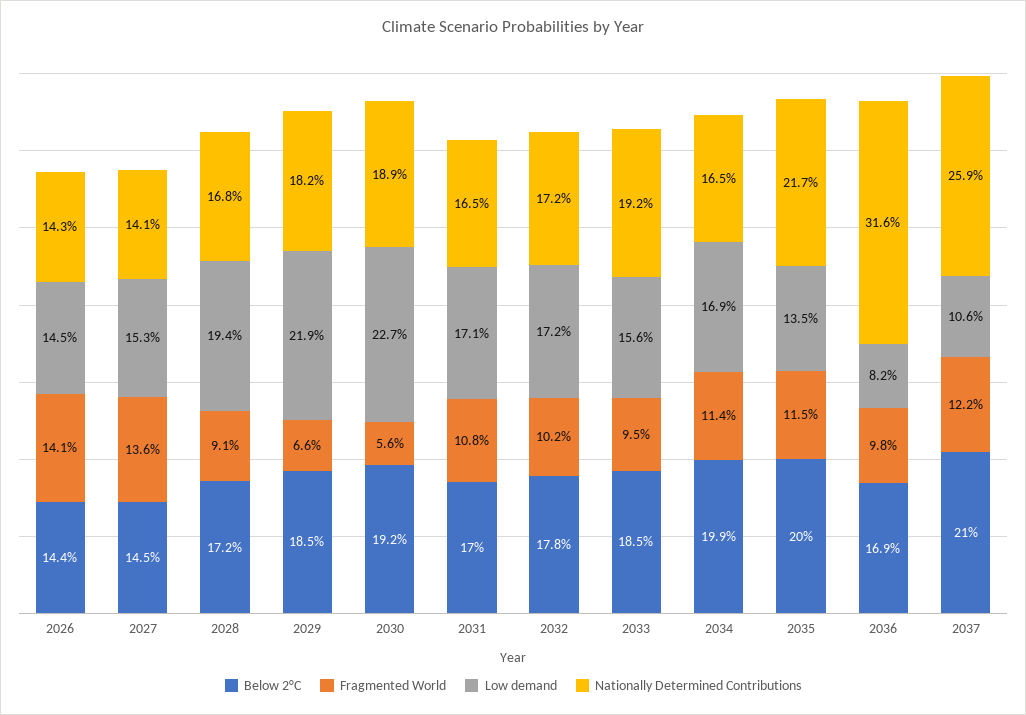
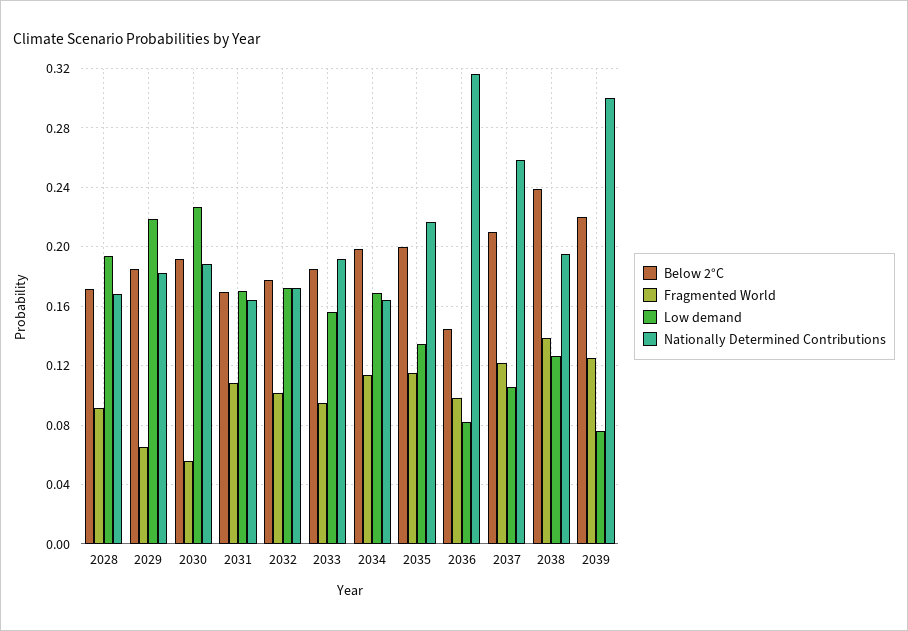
Below 2°C, 2026: 0.144 -> none
Fragmented World, 2026: 0.141 -> none
Low demand, 2026: 0.145 -> none
Nationally Determined Contributions, 2026: 0.143 -> none
Below 2°C, 2027: 0.145 -> none
Fragmented World, 2027: 0.136 -> none
Low demand, 2027: 0.153 -> none
Nationally Determined Contributions, 2027: 0.141 -> none
Below 2°C, 2036: 0.169 -> 0.145
Below 2°C, 2038: none -> 0.24
Fragmented World, 2038: none -> 0.14
Low demand, 2038: none -> 0.125
Nationally Determined Contributions, 2038: none -> 0.195
Below 2°C, 2039: none -> 0.22
Fragmented World, 2039: none -> 0.125
Low demand, 2039: none -> 0.075
Nationally Determined Contributions, 2039: none -> 0.3

